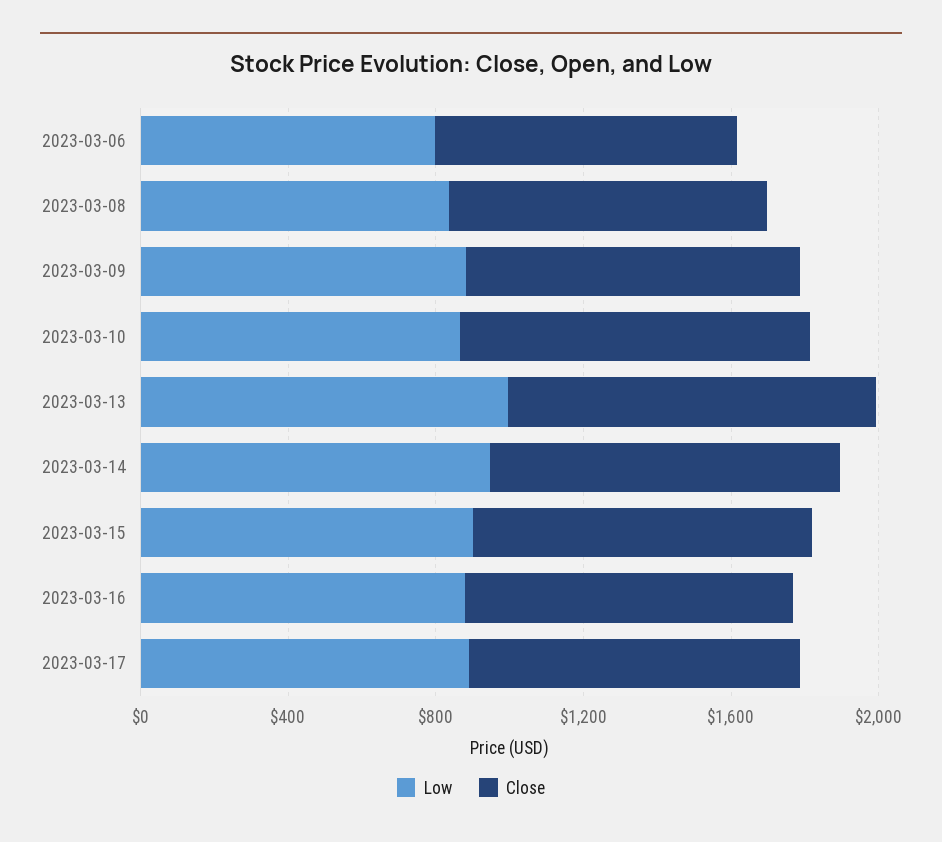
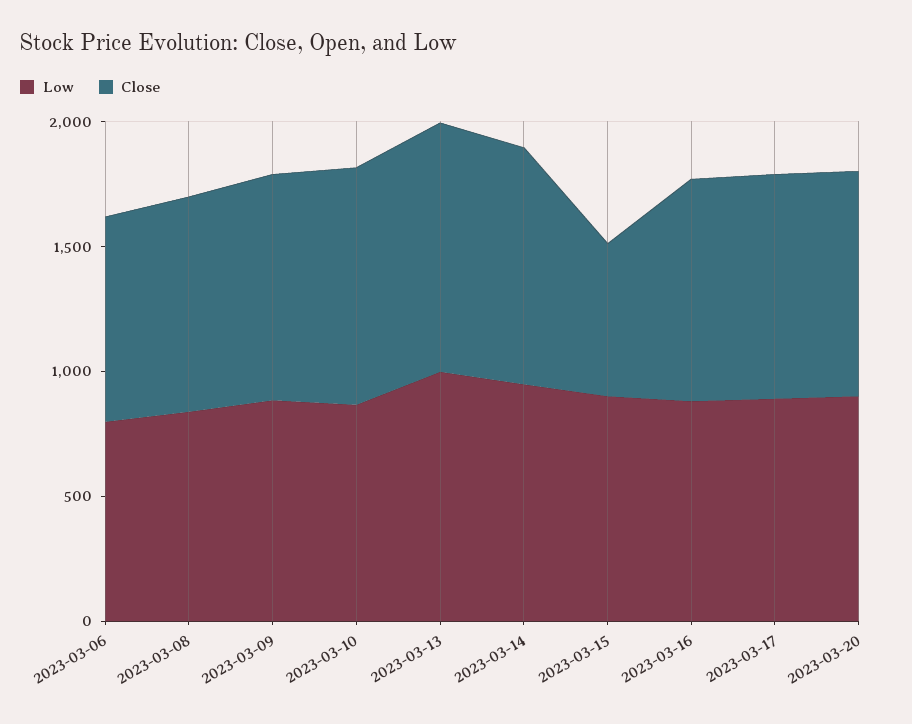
Close, 2023-03-15: 900 -> 600
Low, 2023-03-20: none -> 900
Close, 2023-03-20: none -> 900

